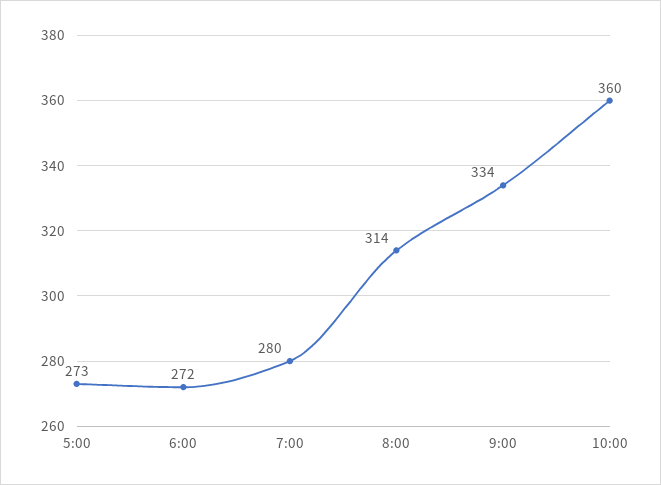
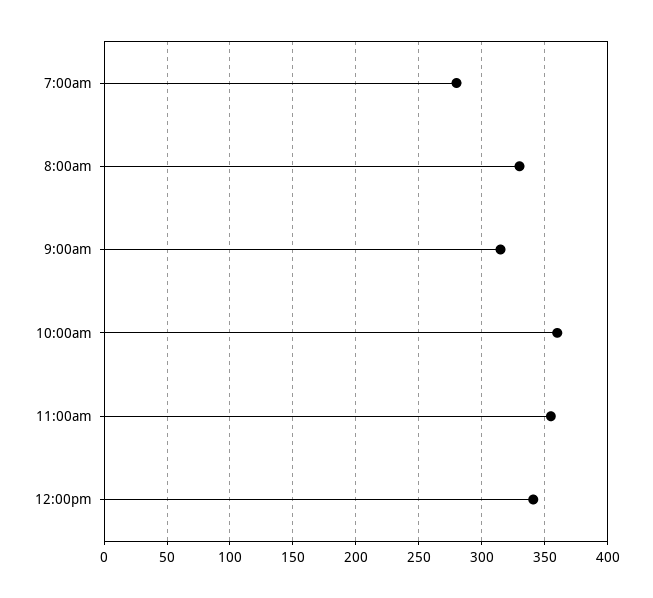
5:00: 273 -> none
6:00: 272 -> none
8:00: 314 -> 330
9:00: 334 -> 315
11:00am: none -> 355
12:00pm: none -> 340

